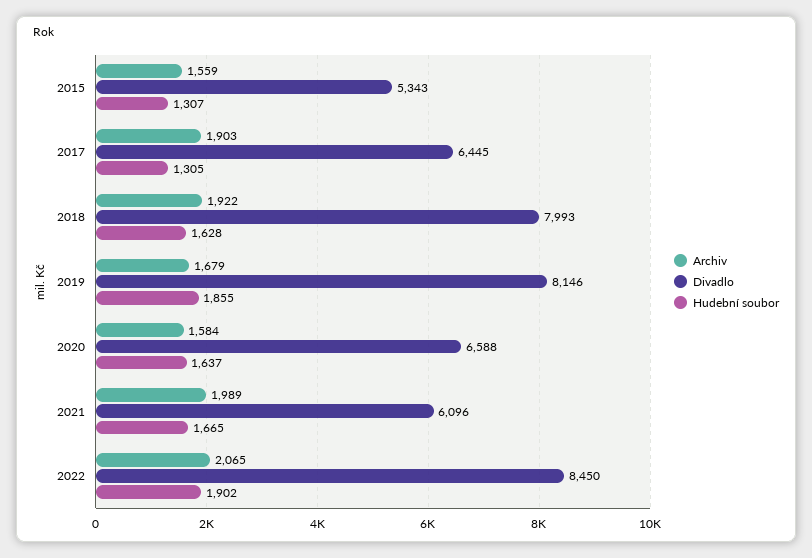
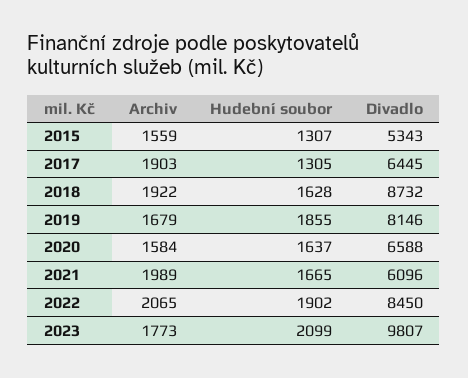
Divadlo, 2018: 7993 -> 8732
Archiv, 2023: none -> 1773
Hudební soubor, 2023: none -> 2099
Divadlo, 2023: none -> 9807

